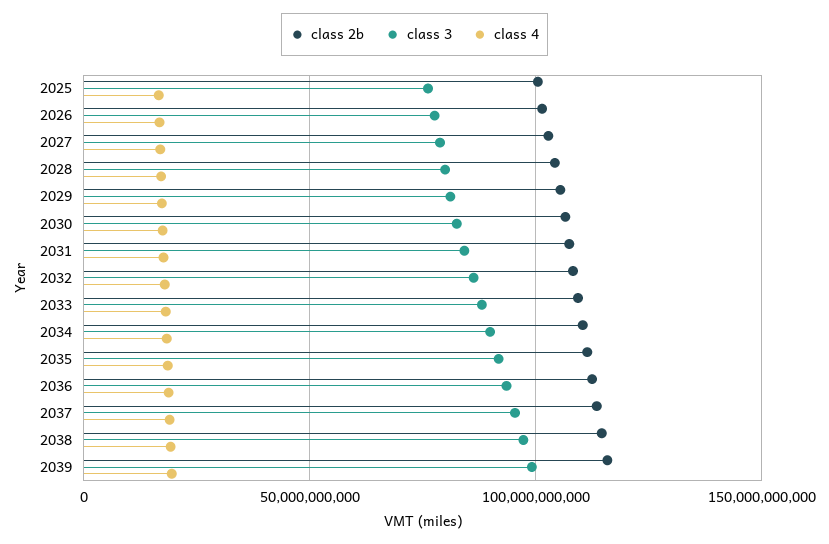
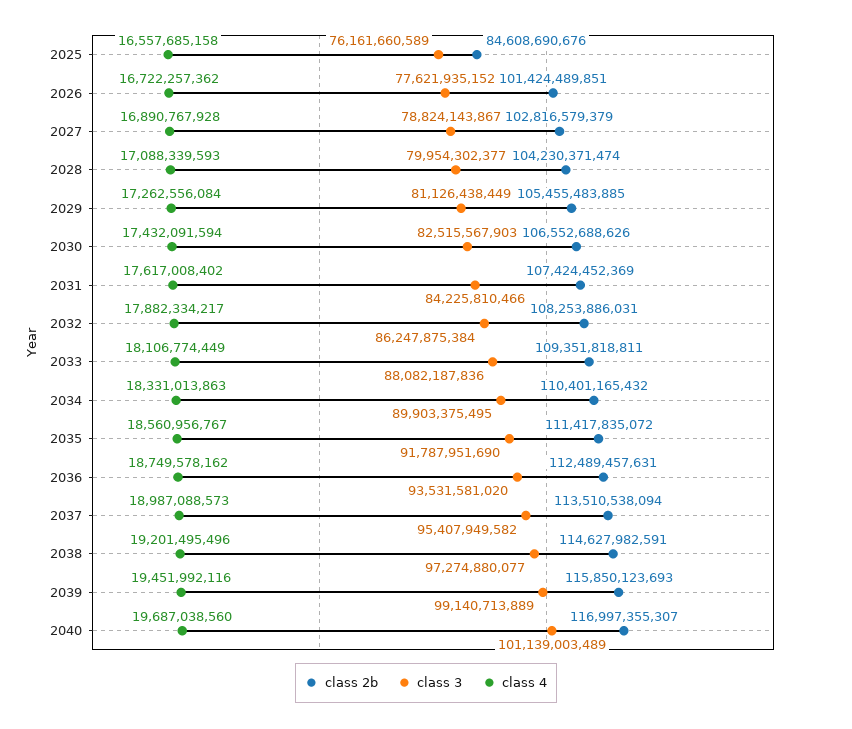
class 2b, 2025: 100000000000 -> 84608690676
class 2b, 2040: none -> 116997355307
class 3, 2040: none -> 101139003489
class 4, 2040: none -> 19687038560

